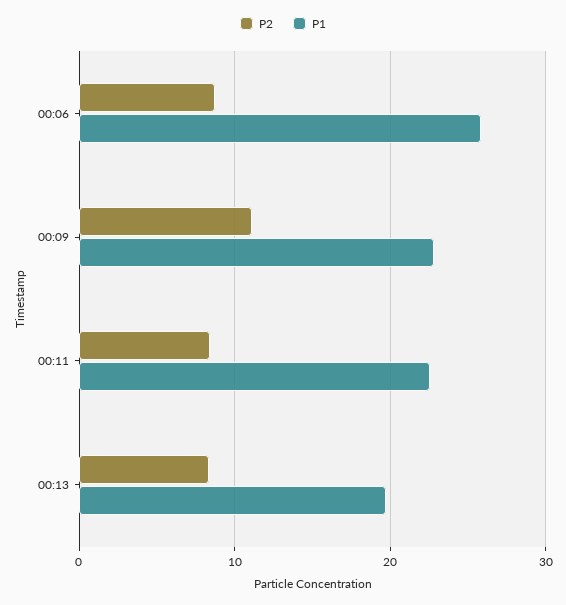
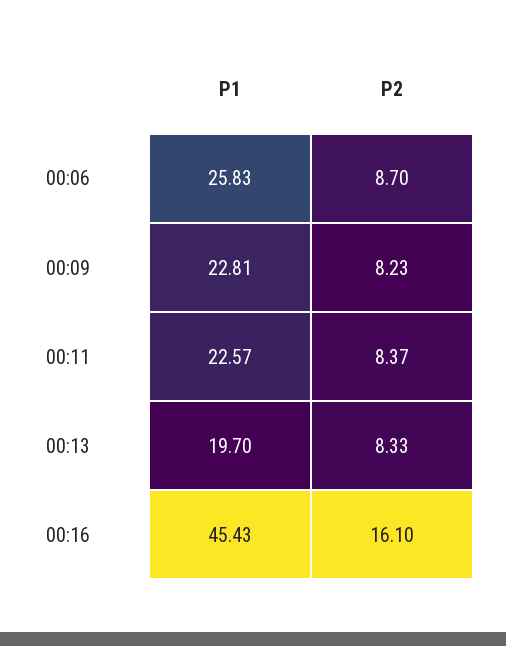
P2, 00:09: 11 -> 8.23
P1, 00:16: none -> 45.43
P2, 00:16: none -> 16.1

